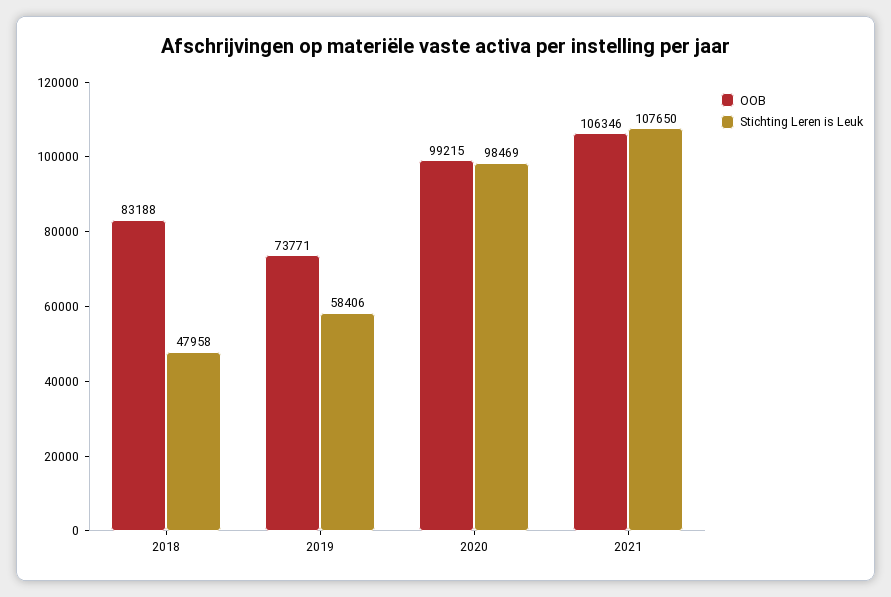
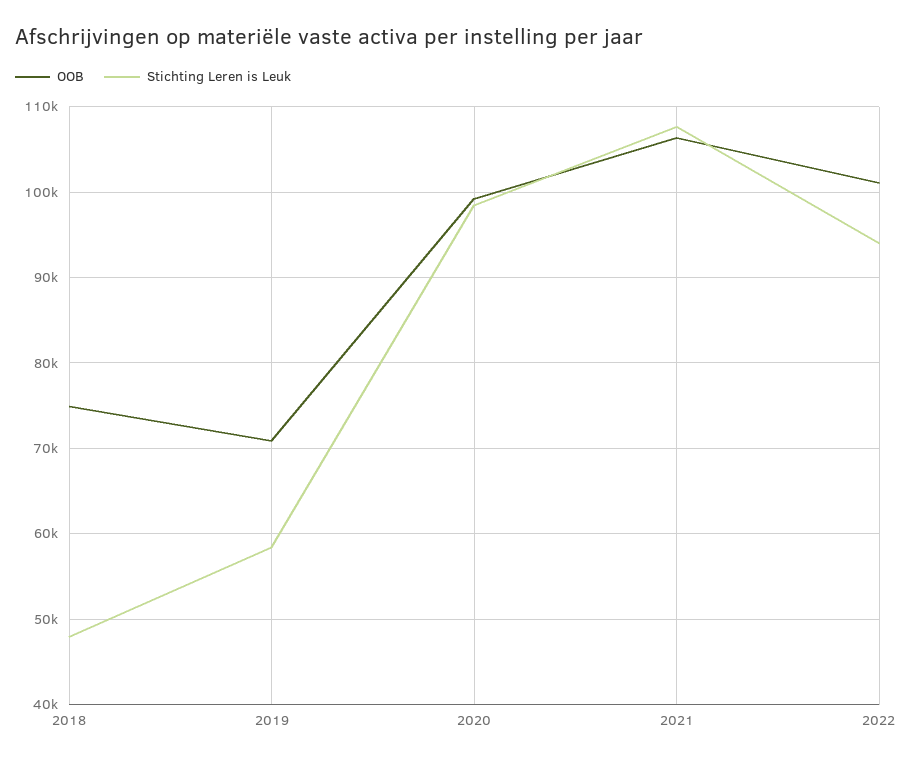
OOB, 2018: 83188 -> 75000
OOB, 2019: 73771 -> 71000
OOB, 2022: none -> 101000
Stichting Leren is Leuk, 2022: none -> 94000

